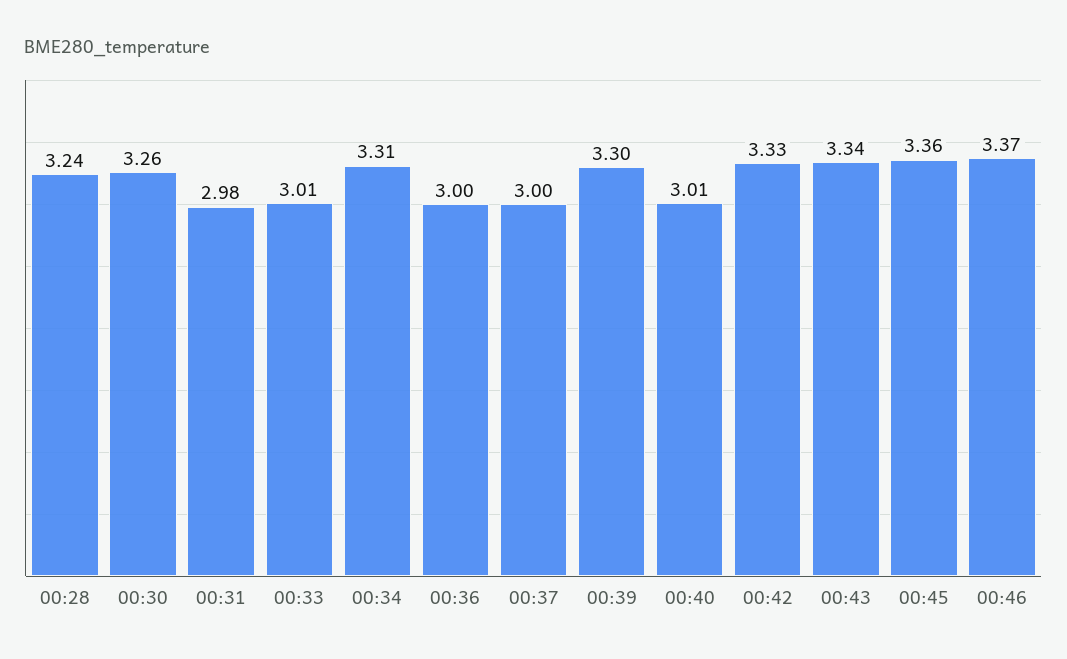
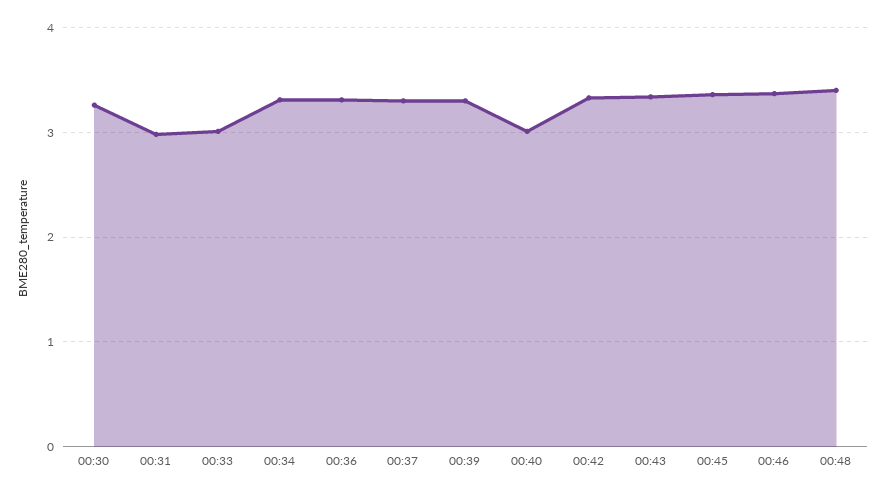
00:28: 3.24 -> none
00:36: 3 -> 3.3
00:37: 3 -> 3.3
00:48: none -> 3.4

